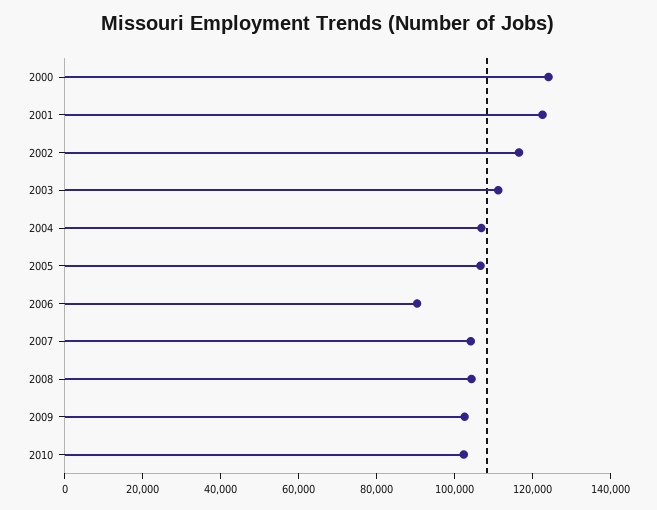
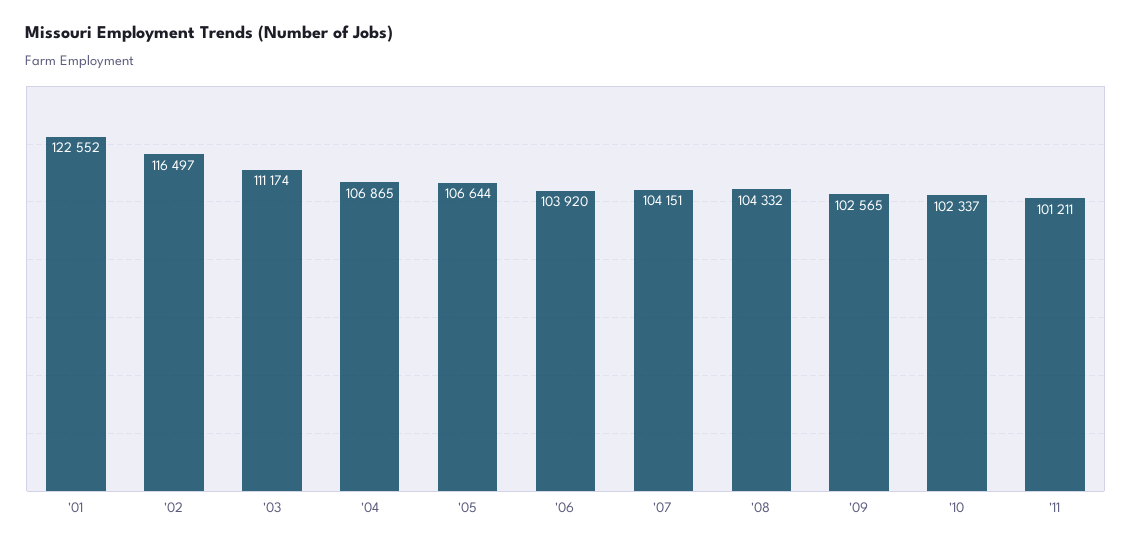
2000: 125000 -> none
2006: 90000 -> 103920
'11: none -> 101211

